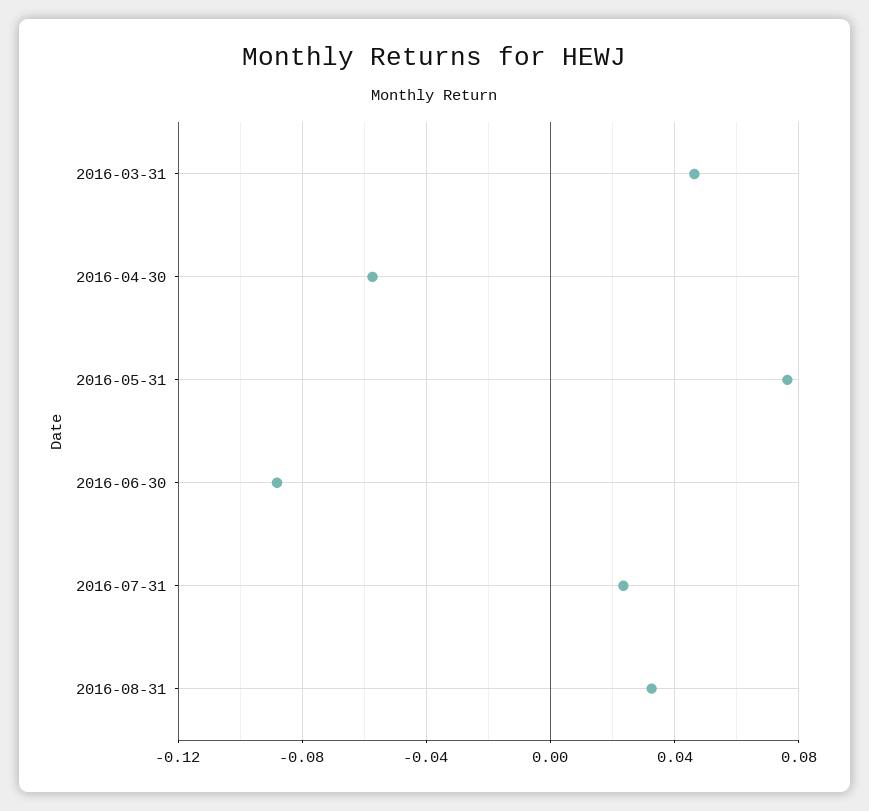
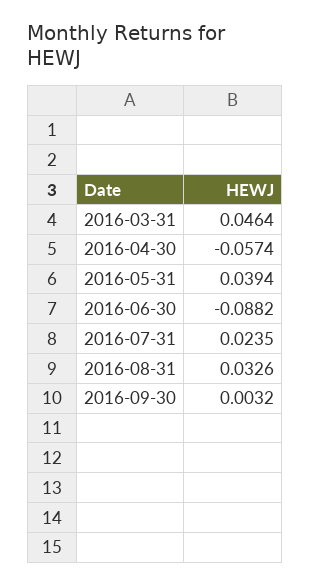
2016-05-31: 0.075 -> 0.0394
2016-09-30: none -> 0.0032

